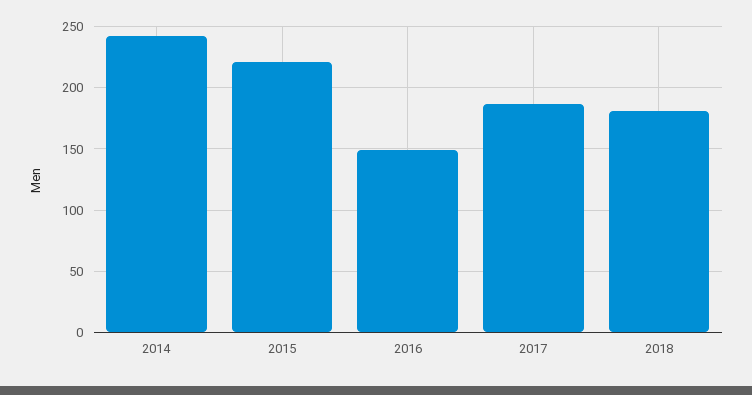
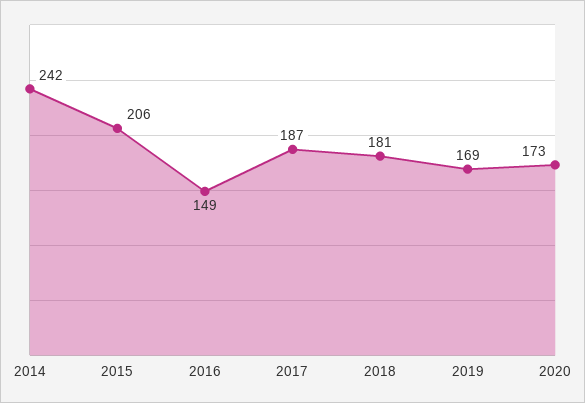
2015: 220 -> 206
2019: none -> 169
2020: none -> 173

